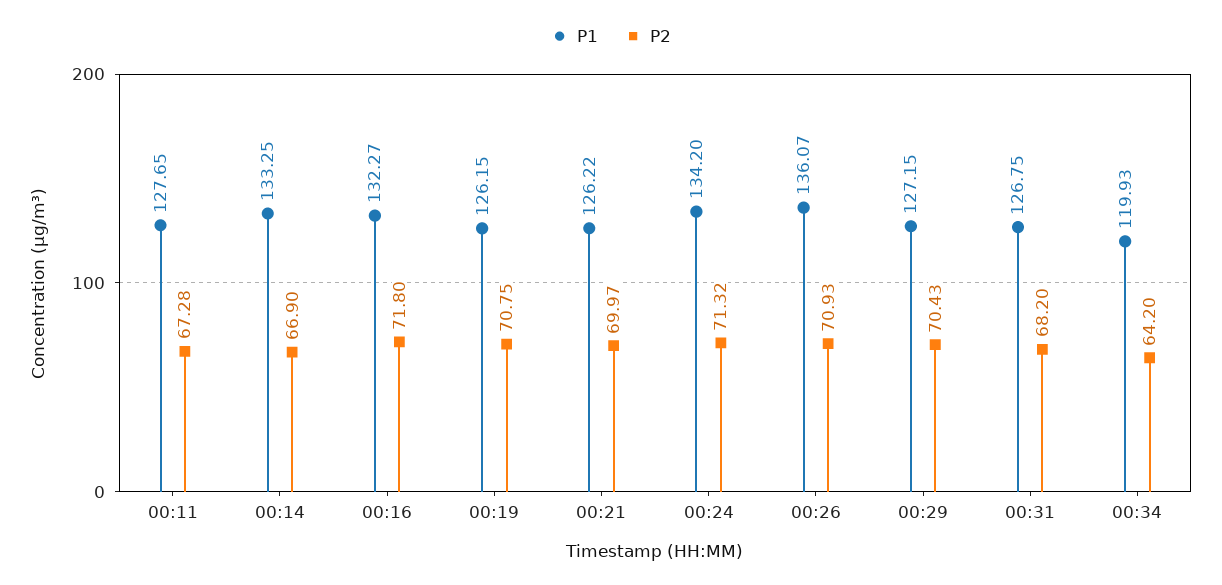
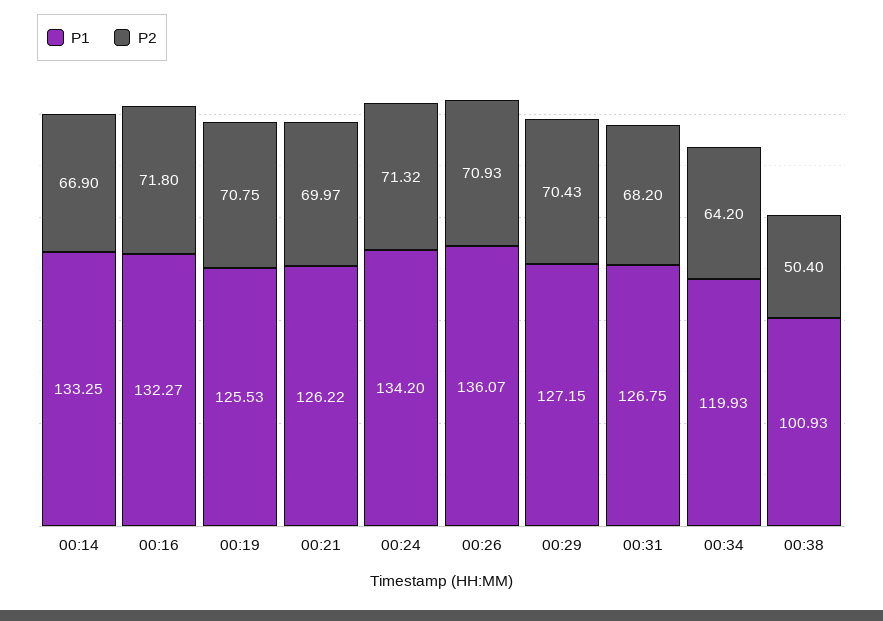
P1, 00:11: 127.65 -> none
P2, 00:11: 67.28 -> none
P1, 00:19: 126.15 -> 125.53
P1, 00:38: none -> 100.93
P2, 00:38: none -> 50.4

